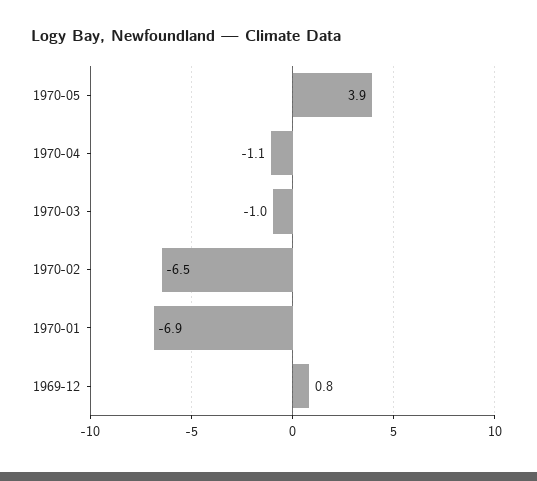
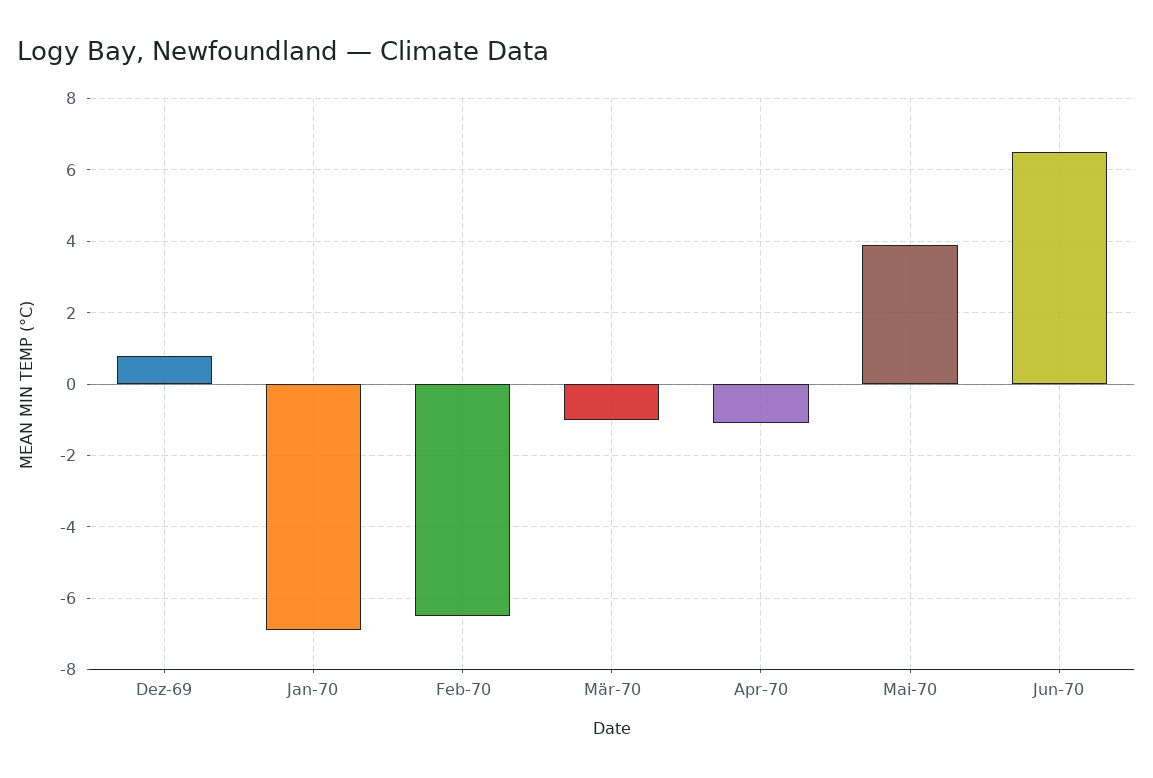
Jun-70: none -> 6.5

